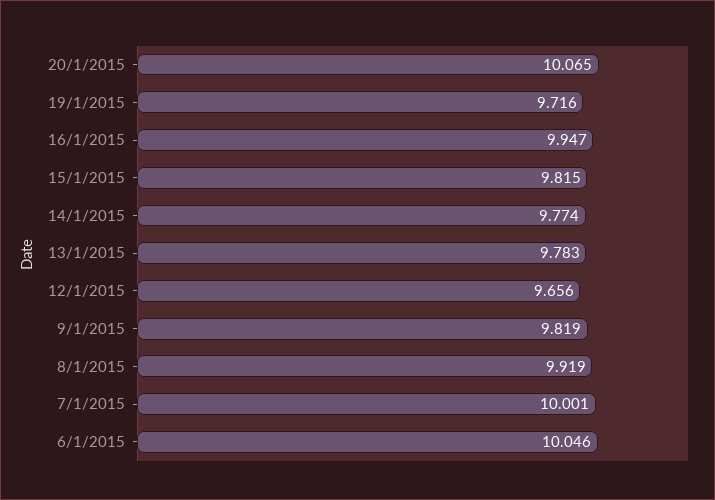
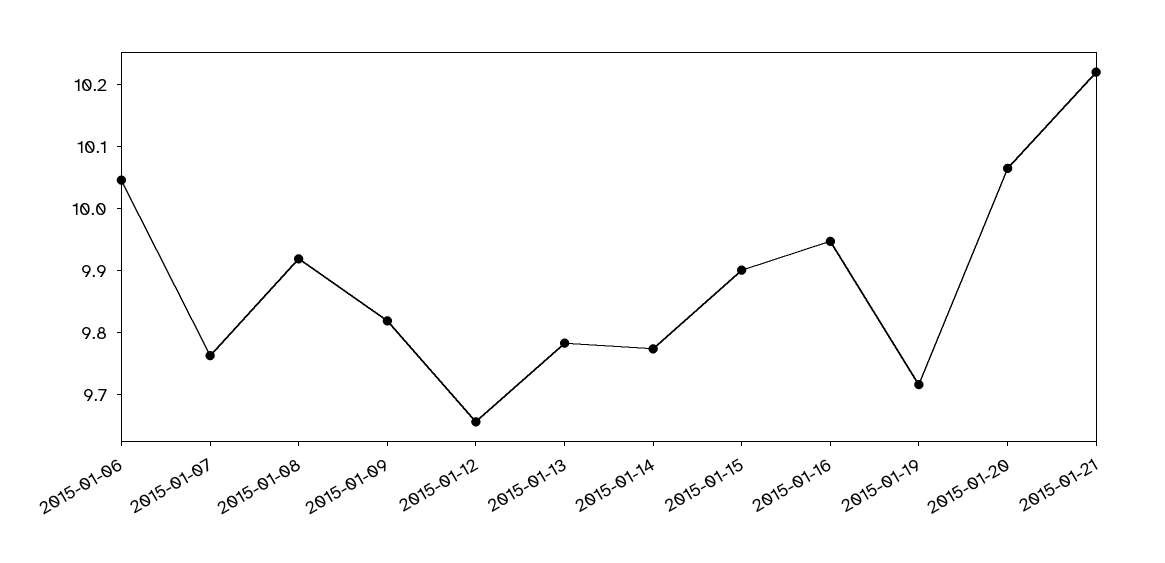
15/1/2015: 9.815 -> 9.9
7/1/2015: 10.001 -> 9.76
2015-01-21: none -> 10.22

